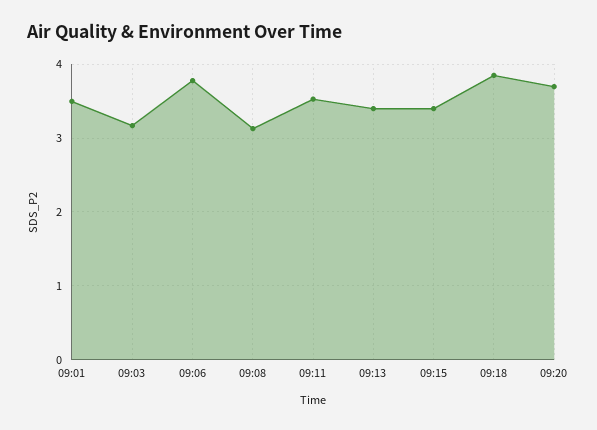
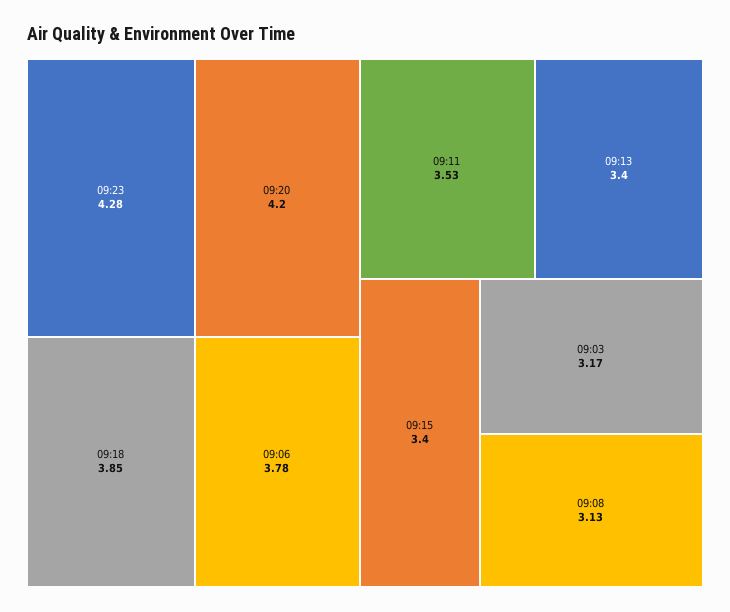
09:01: 3.5 -> none
09:20: 3.7 -> 4.2
09:23: none -> 4.28

